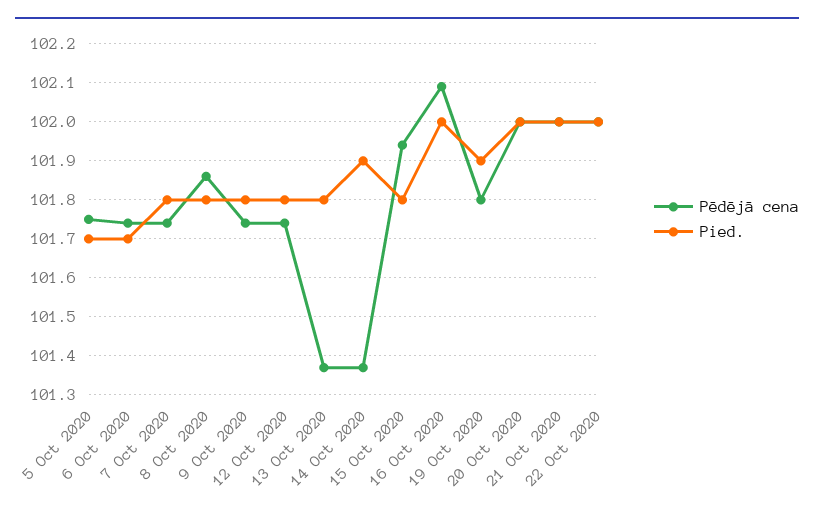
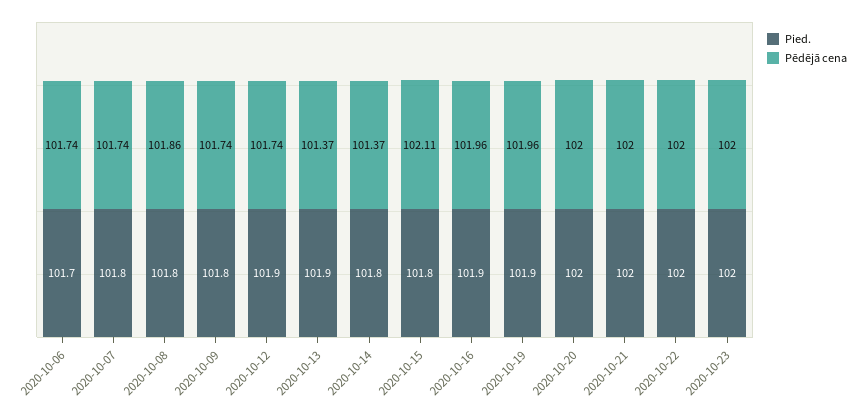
Pēdējā cena, 5 Oct 2020: 101.75 -> none
Pied., 5 Oct 2020: 101.7 -> none
Pied., 12 Oct 2020: 101.8 -> 101.9
Pied., 13 Oct 2020: 101.8 -> 101.9
Pied., 14 Oct 2020: 101.9 -> 101.8
Pēdējā cena, 15 Oct 2020: 101.95 -> 102.11
Pēdējā cena, 16 Oct 2020: 102.1 -> 101.96
Pied., 16 Oct 2020: 102 -> 101.9
Pēdējā cena, 19 Oct 2020: 101.8 -> 101.96
Pied., 2020-10-23: none -> 102
Pēdējā cena, 2020-10-23: none -> 102

